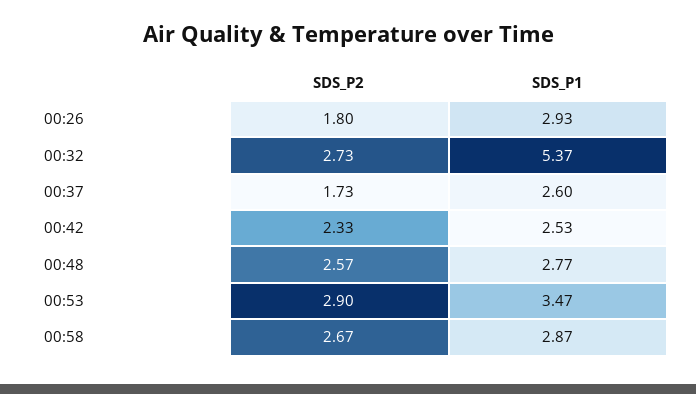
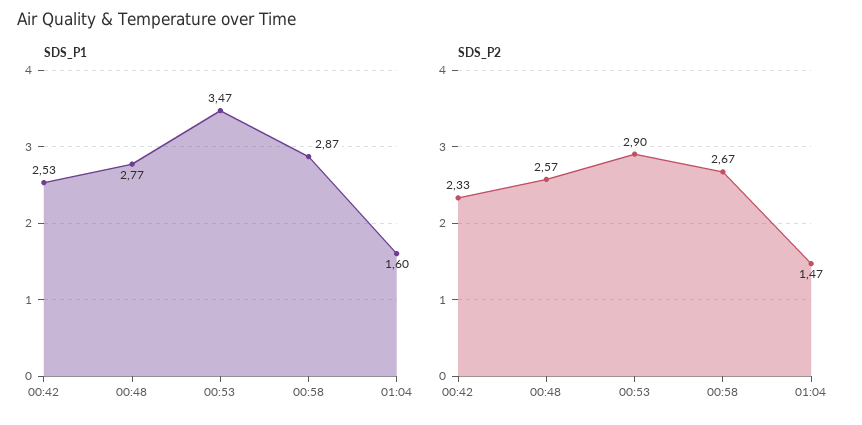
SDS_P2, 00:26: 1.8 -> none
SDS_P1, 00:26: 2.93 -> none
SDS_P2, 00:32: 2.73 -> none
SDS_P1, 00:32: 5.37 -> none
SDS_P2, 00:37: 1.73 -> none
SDS_P1, 00:37: 2.6 -> none
SDS_P1, 01:04: none -> 1.6
SDS_P2, 01:04: none -> 1.47

